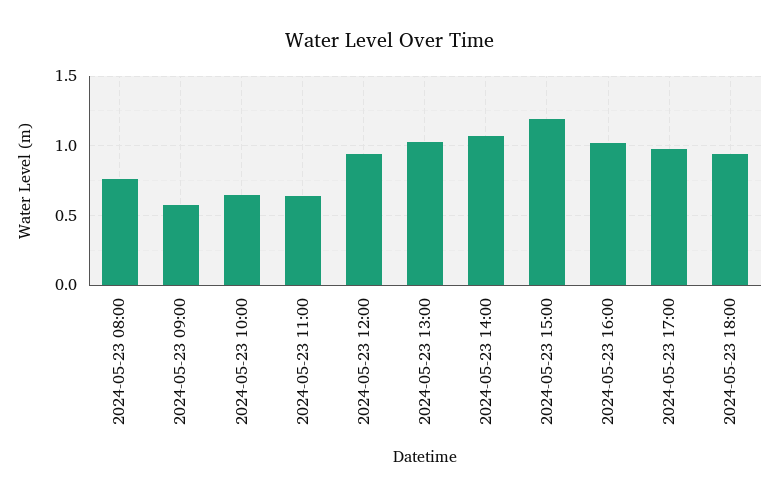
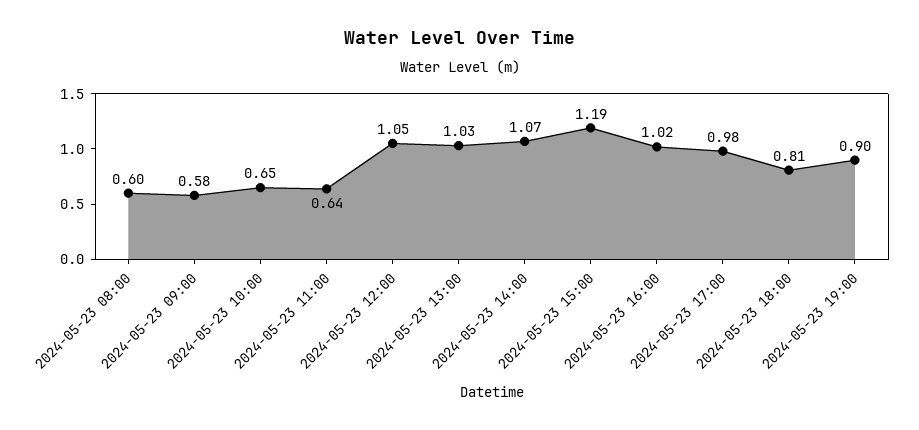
2024-05-23 08:00: 0.75 -> 0.6
2024-05-23 12:00: 0.95 -> 1.05
2024-05-23 18:00: 0.95 -> 0.81
2024-05-23 19:00: none -> 0.9

